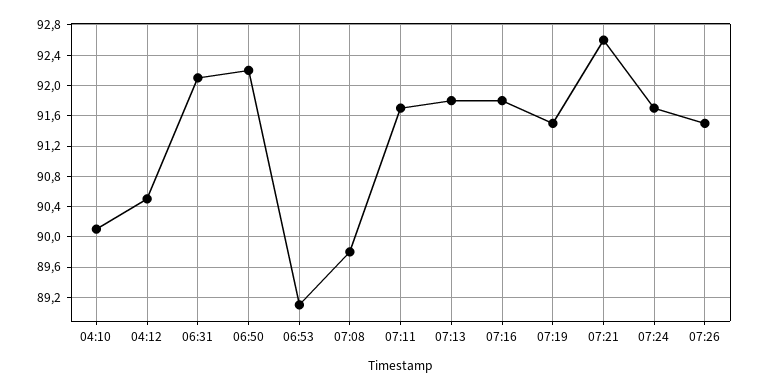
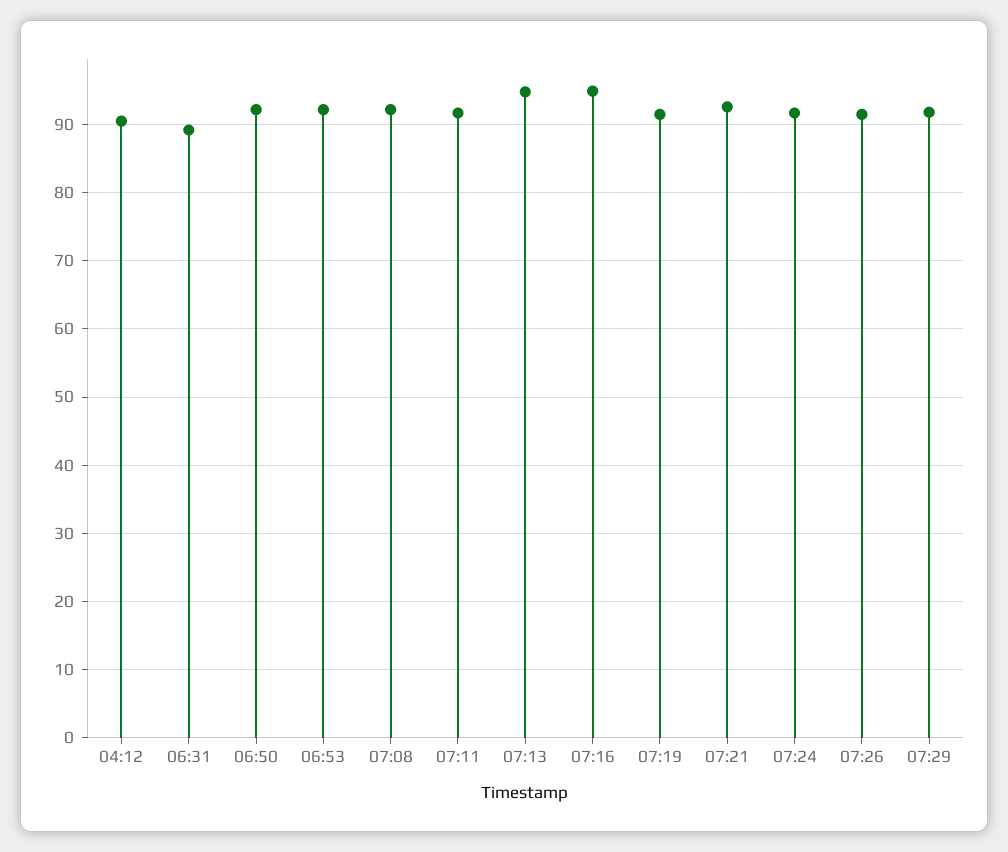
04:10: 90.1 -> none
06:31: 92.1 -> 89
06:53: 89.1 -> 92
07:08: 89.8 -> 92
07:13: 91.8 -> 95
07:16: 91.8 -> 95
07:29: none -> 92

